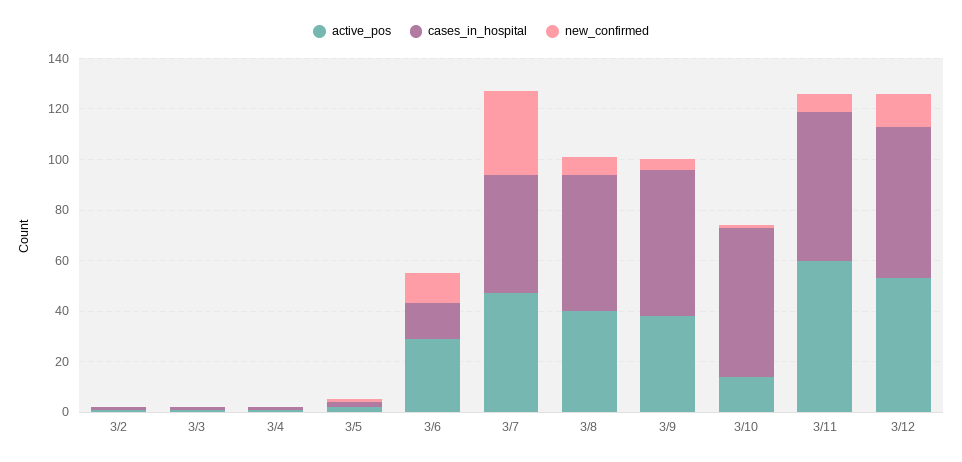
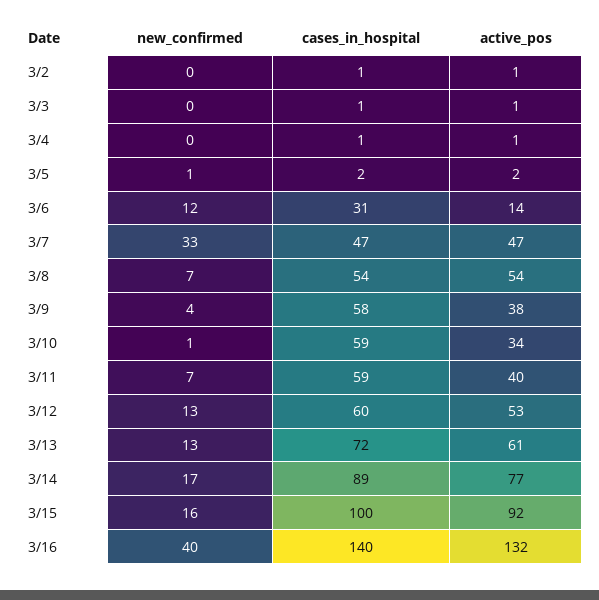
active_pos, 3/6: 30 -> 14
cases_in_hospital, 3/6: 15 -> 31
active_pos, 3/8: 40 -> 54
active_pos, 3/10: 15 -> 34
active_pos, 3/11: 60 -> 40
new_confirmed, 3/13: none -> 13
cases_in_hospital, 3/13: none -> 72
active_pos, 3/13: none -> 61
new_confirmed, 3/14: none -> 17
cases_in_hospital, 3/14: none -> 89
active_pos, 3/14: none -> 77
new_confirmed, 3/15: none -> 16
cases_in_hospital, 3/15: none -> 100
active_pos, 3/15: none -> 92
new_confirmed, 3/16: none -> 40
cases_in_hospital, 3/16: none -> 140
active_pos, 3/16: none -> 132

